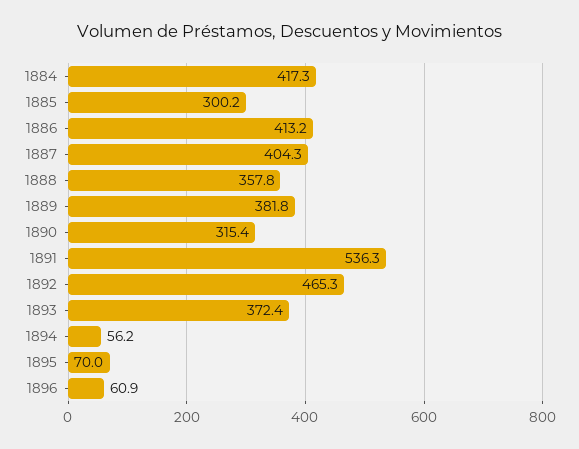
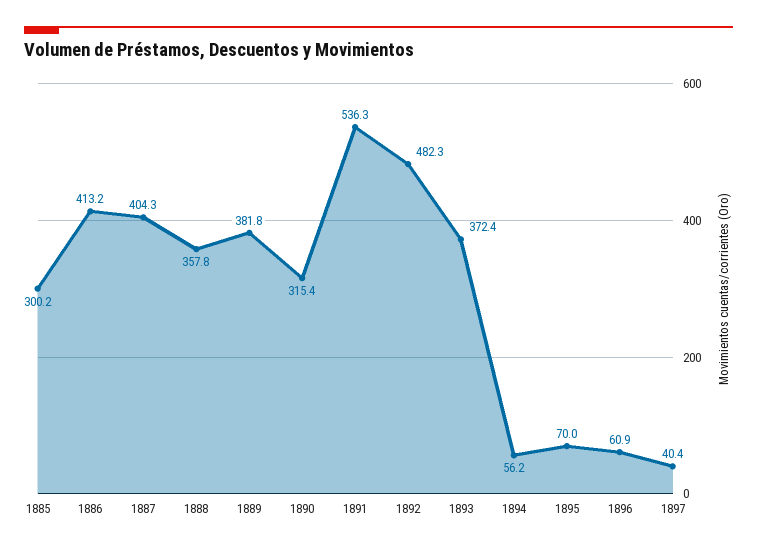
1884: 417.3 -> none
1892: 465.3 -> 482.3
1897: none -> 40.4

